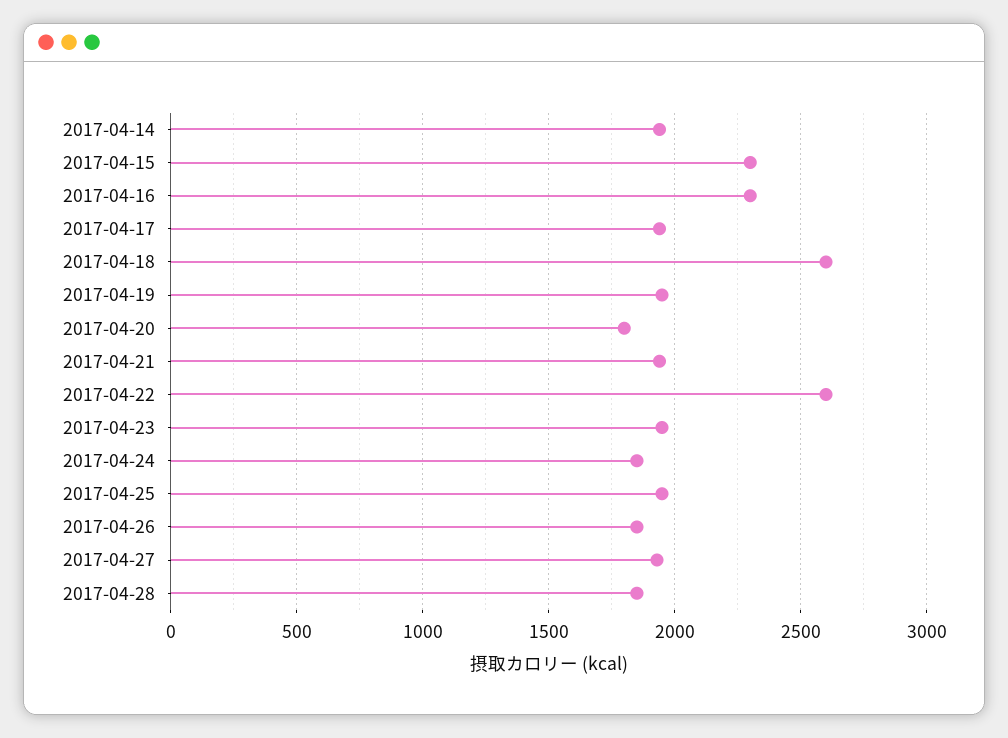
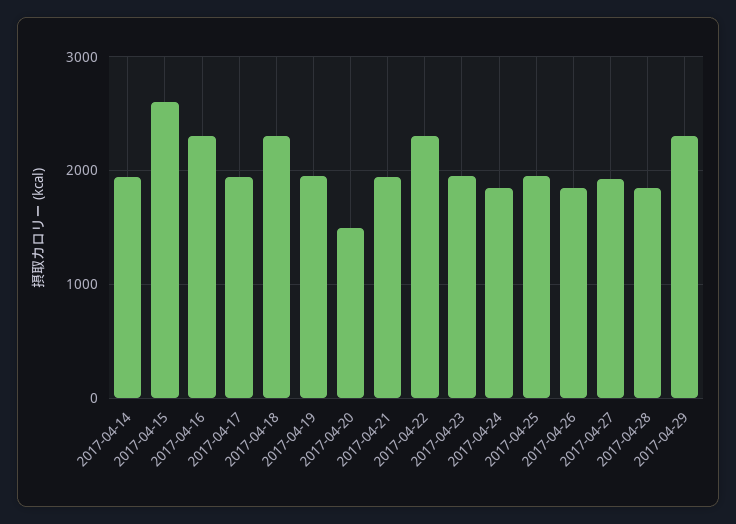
2017-04-15: 2300 -> 2600
2017-04-18: 2600 -> 2300
2017-04-20: 1800 -> 1500
2017-04-22: 2600 -> 2300
2017-04-29: none -> 2300

